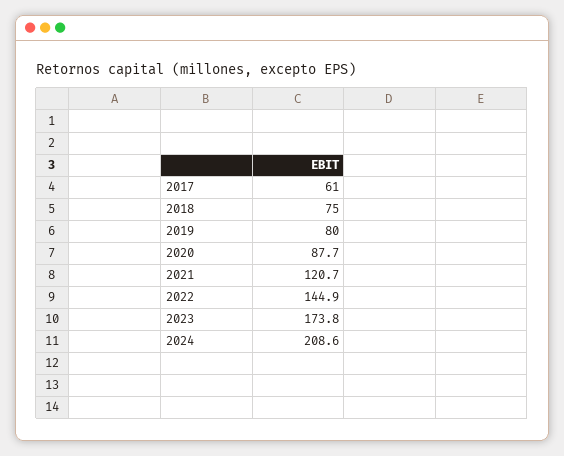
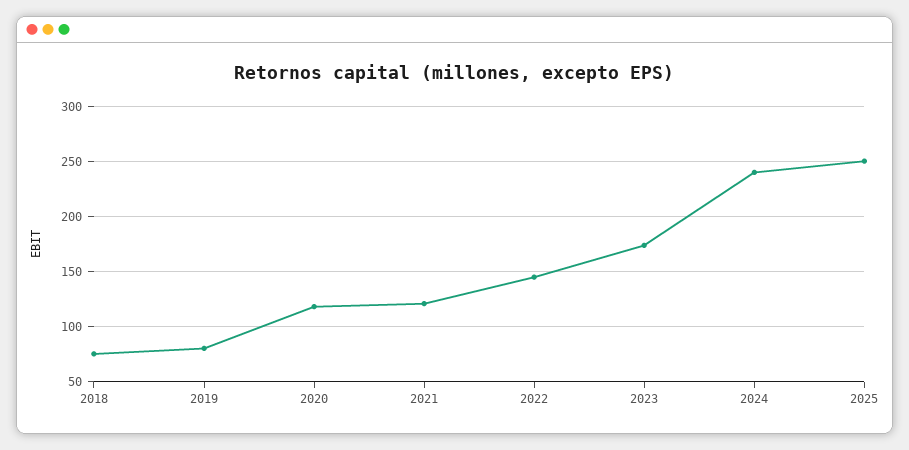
2017: 61 -> none
2020: 87.7 -> 120
2024: 208.6 -> 240
2025: none -> 250

